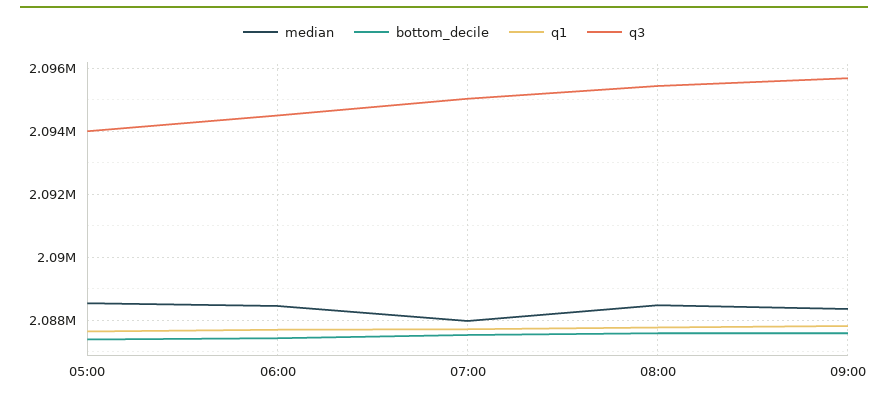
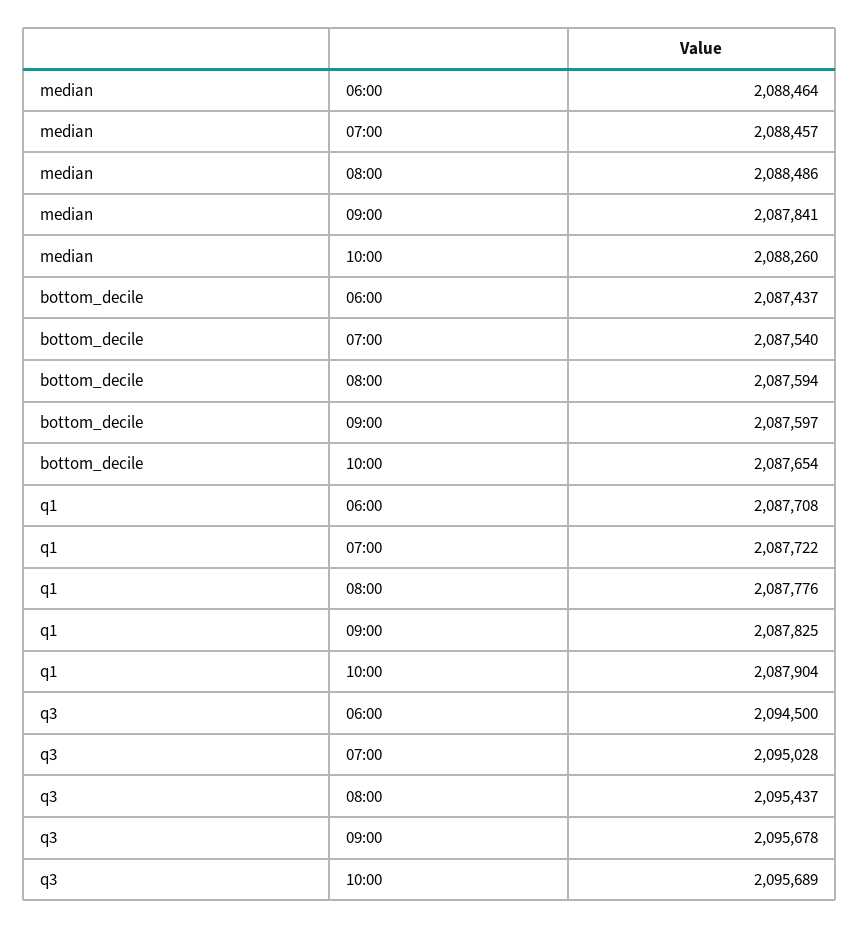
median, 05:00: 2088600 -> none
bottom_decile, 05:00: 2087400 -> none
q1, 05:00: 2087600 -> none
q3, 05:00: 2094000 -> none
median, 07:00: 2088000 -> 2088457
median, 09:00: 2088400 -> 2087841
median, 10:00: none -> 2088260
bottom_decile, 10:00: none -> 2087654
q1, 10:00: none -> 2087904
q3, 10:00: none -> 2095689

